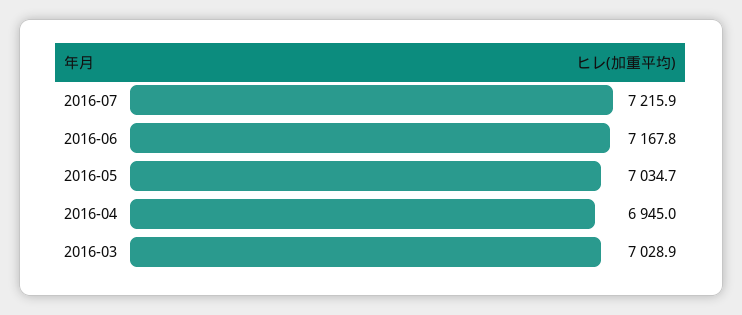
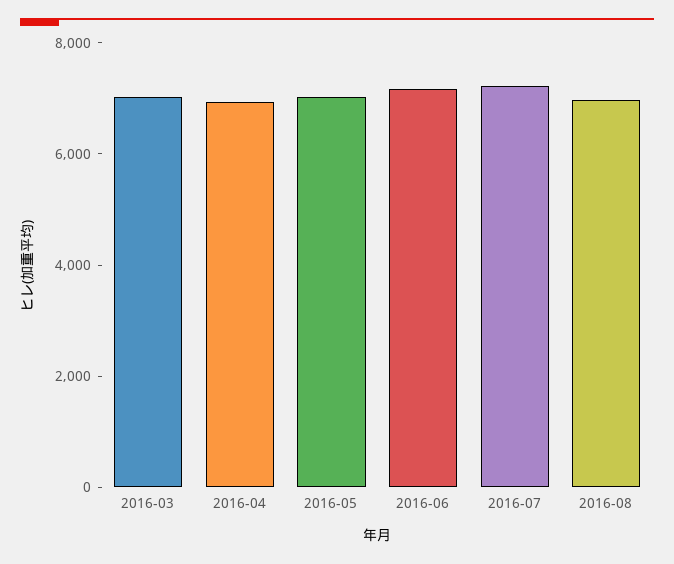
2016-08: none -> 7000

